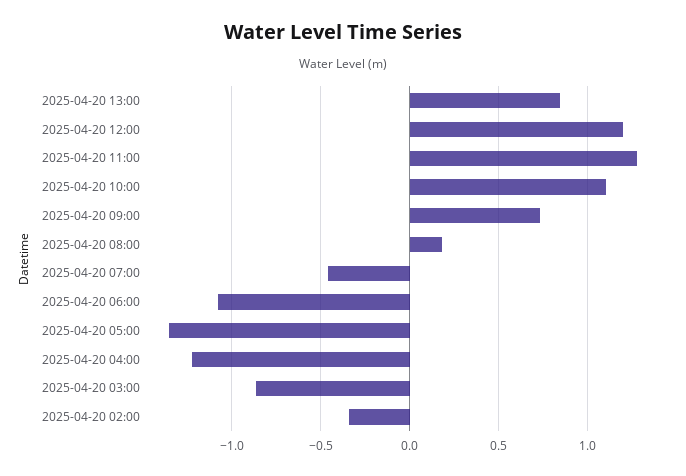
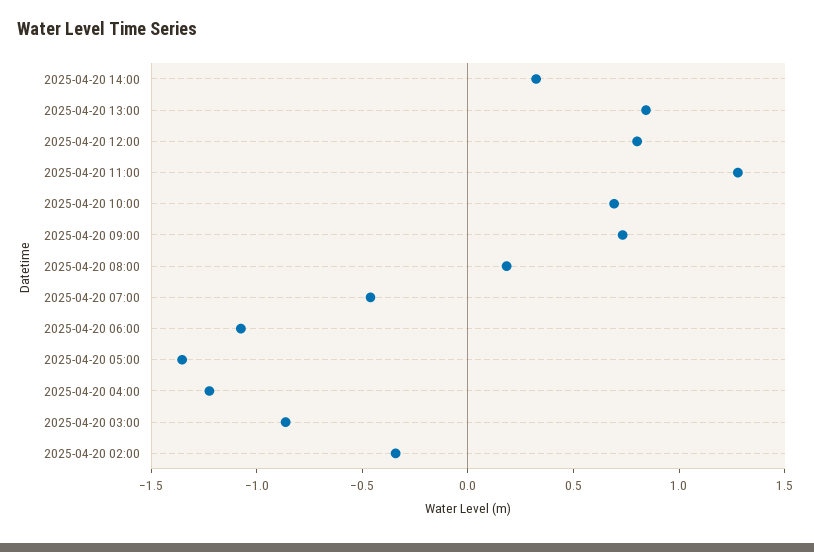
2025-04-20 12:00: 1.2 -> 0.8
2025-04-20 10:00: 1.1 -> 0.7
2025-04-20 14:00: none -> 0.3

